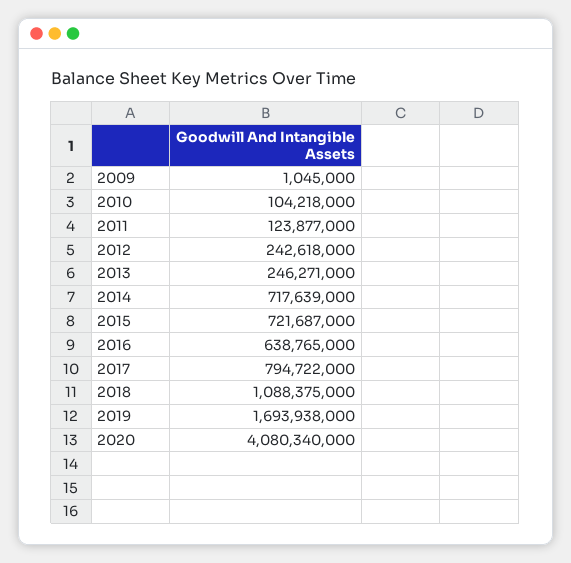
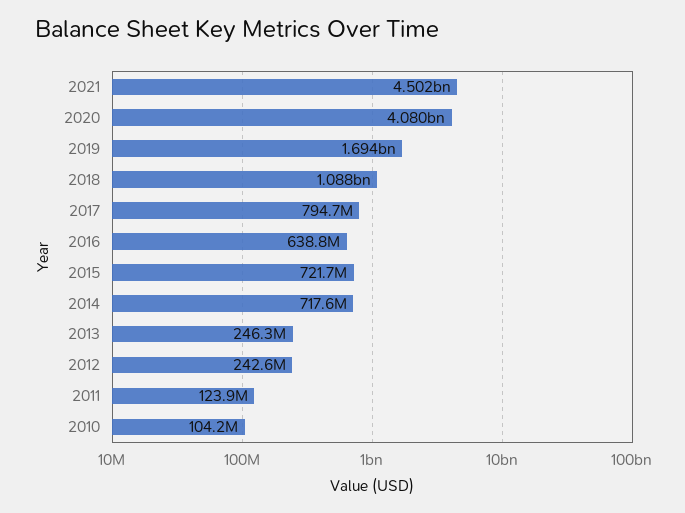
2009: 1045000 -> none
2021: none -> 4502000000

